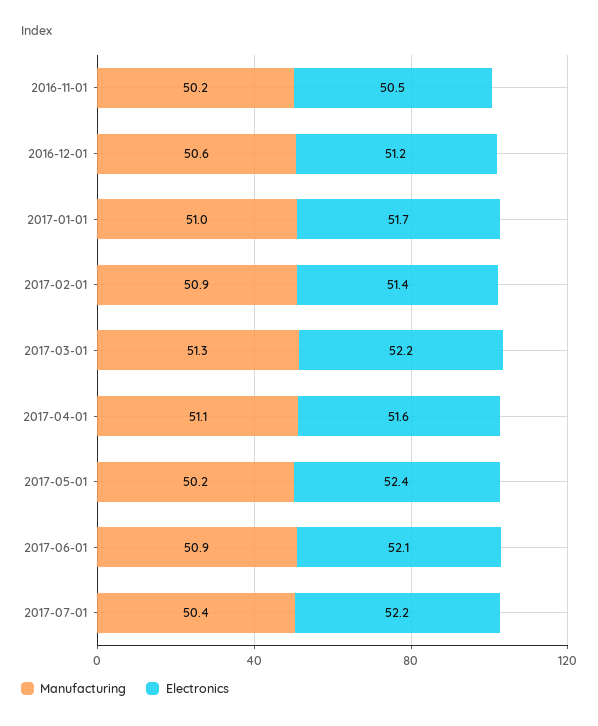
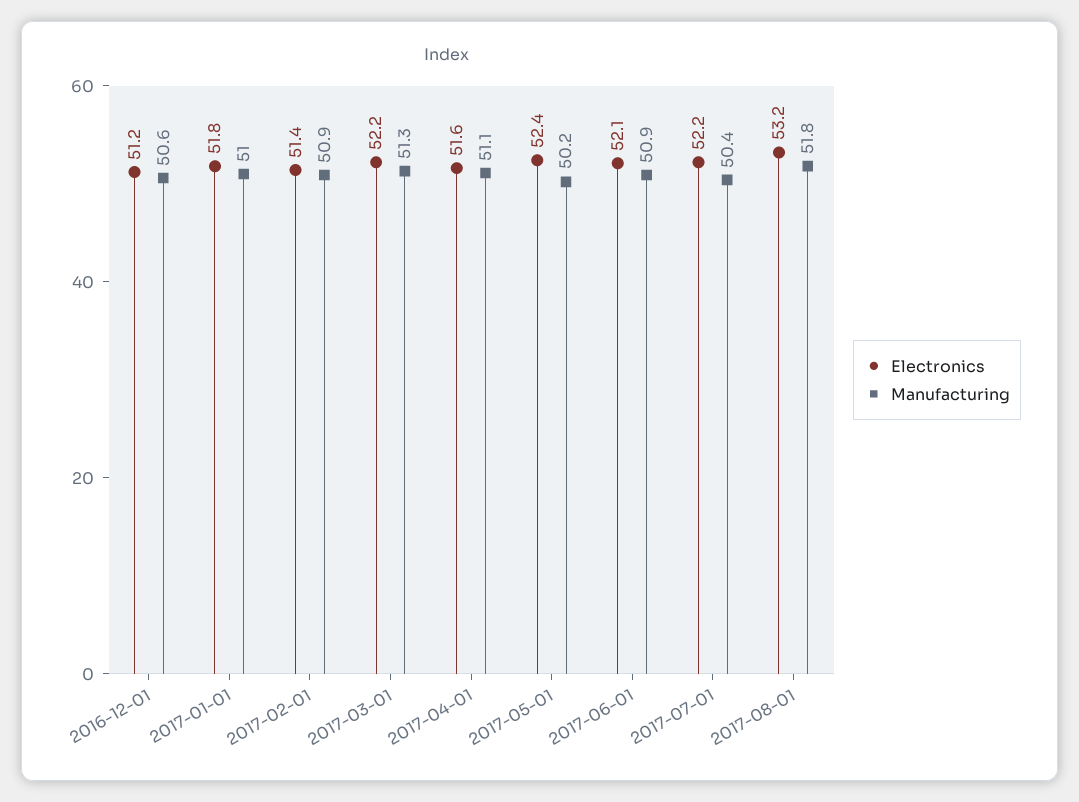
Manufacturing, 2016-11-01: 50.2 -> none
Electronics, 2016-11-01: 50.5 -> none
Electronics, 2017-01-01: 51.7 -> 51.8
Electronics, 2017-08-01: none -> 53.2
Manufacturing, 2017-08-01: none -> 51.8

